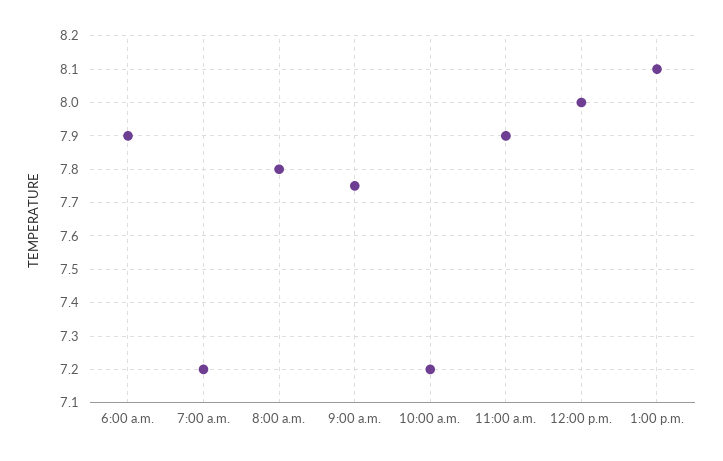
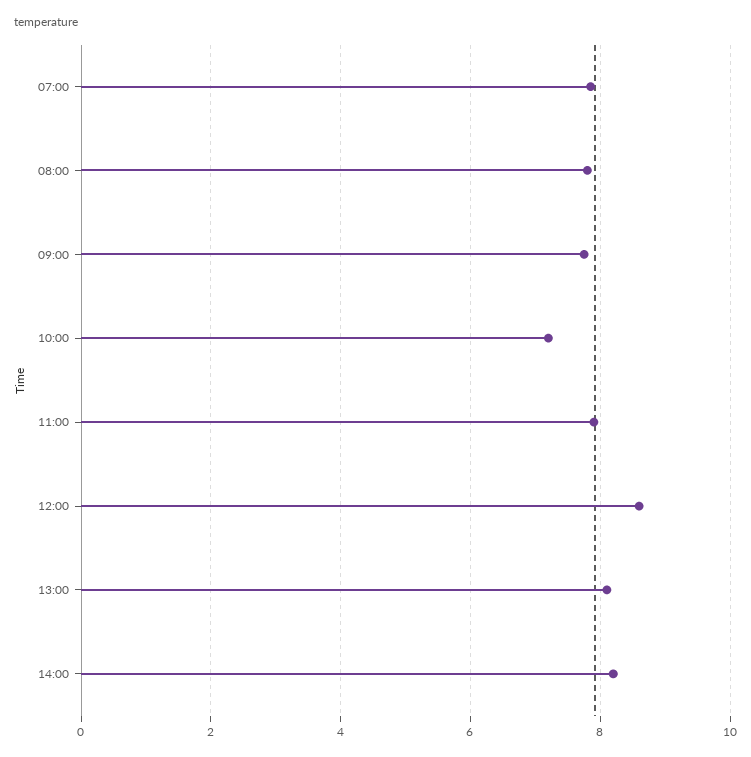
6:00 a.m.: 7.9 -> none
7:00 a.m.: 7.2 -> 7.8
12:00 p.m.: 8 -> 8.6
14:00: none -> 8.2

